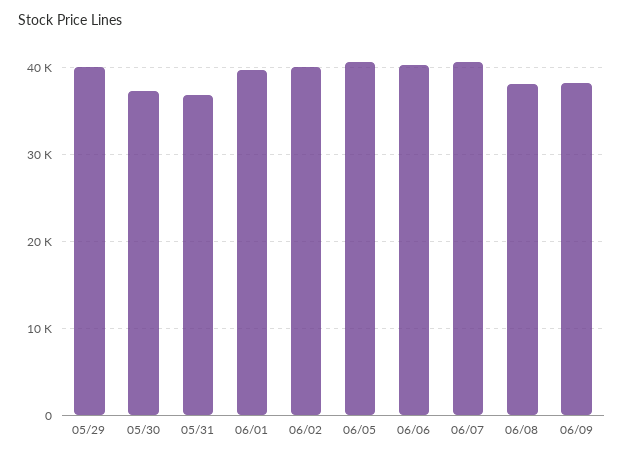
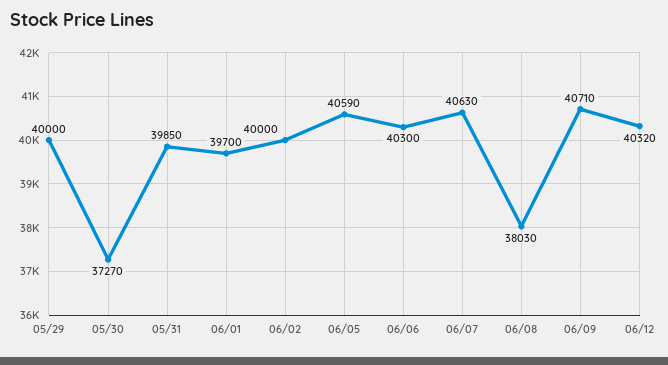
05/31: 37000 -> 39850
06/09: 38000 -> 40710
06/12: none -> 40320

